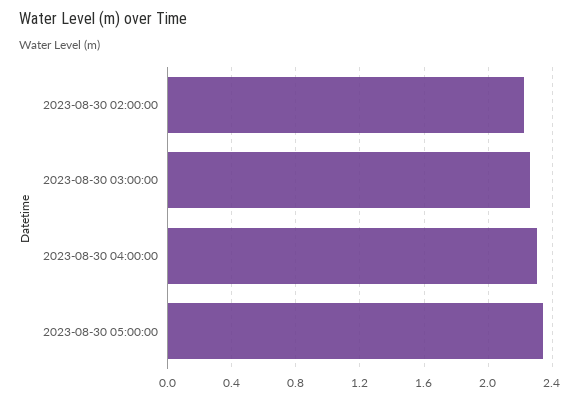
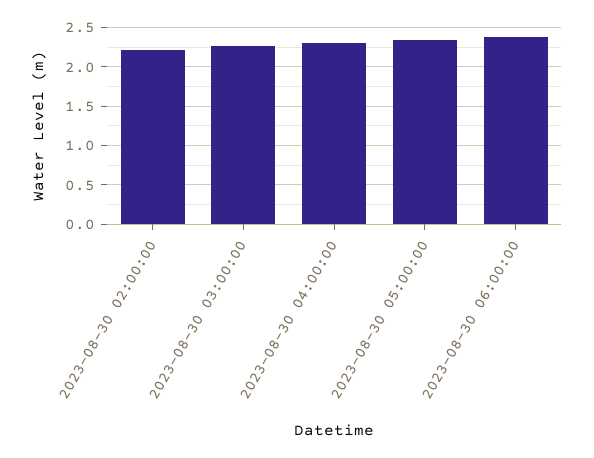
2023-08-30 06:00:00: none -> 2.4

